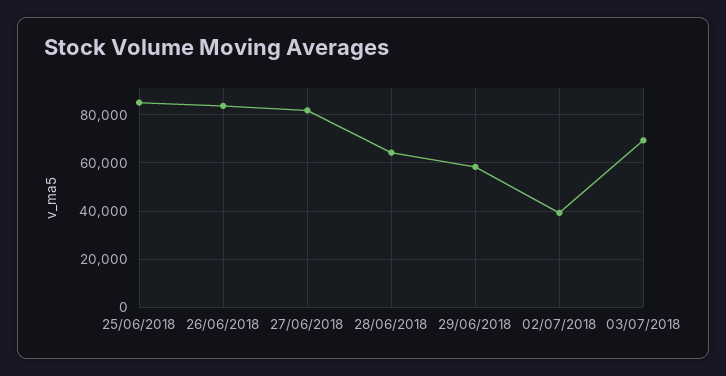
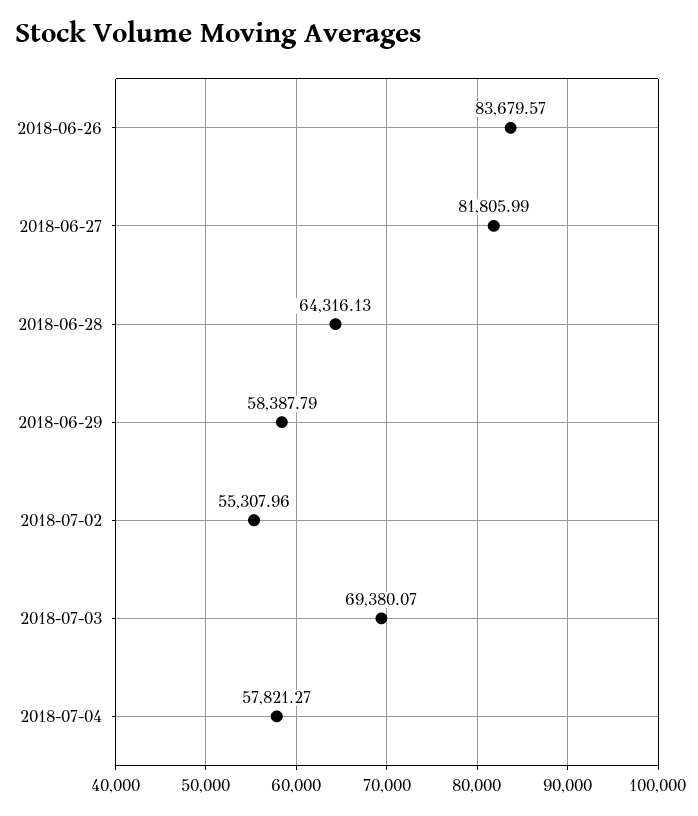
25/06/2018: 85000 -> none
02/07/2018: 40000 -> 55307.96
2018-07-04: none -> 57821.27

